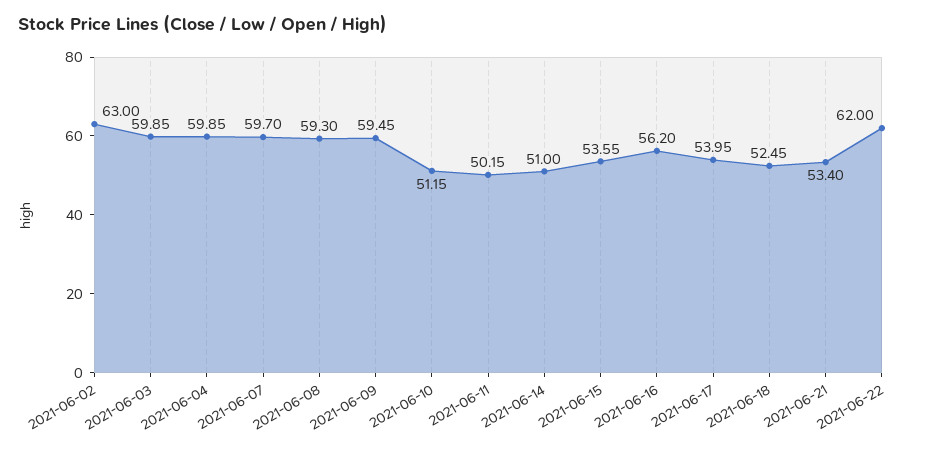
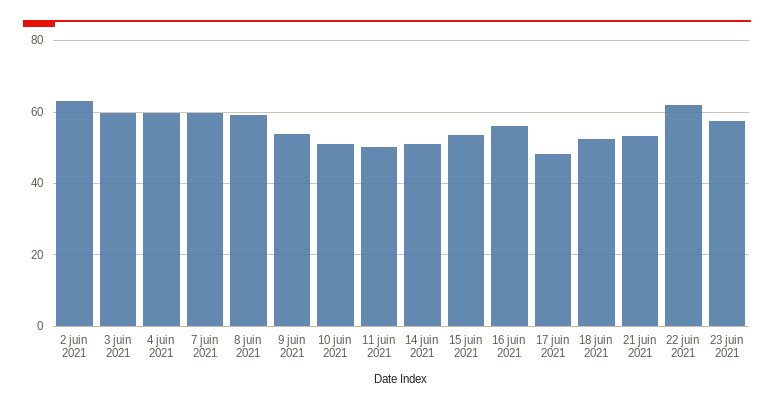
2021-06-09: 59.45 -> 54
2021-06-17: 53.95 -> 48
23 juin 2021: none -> 58

